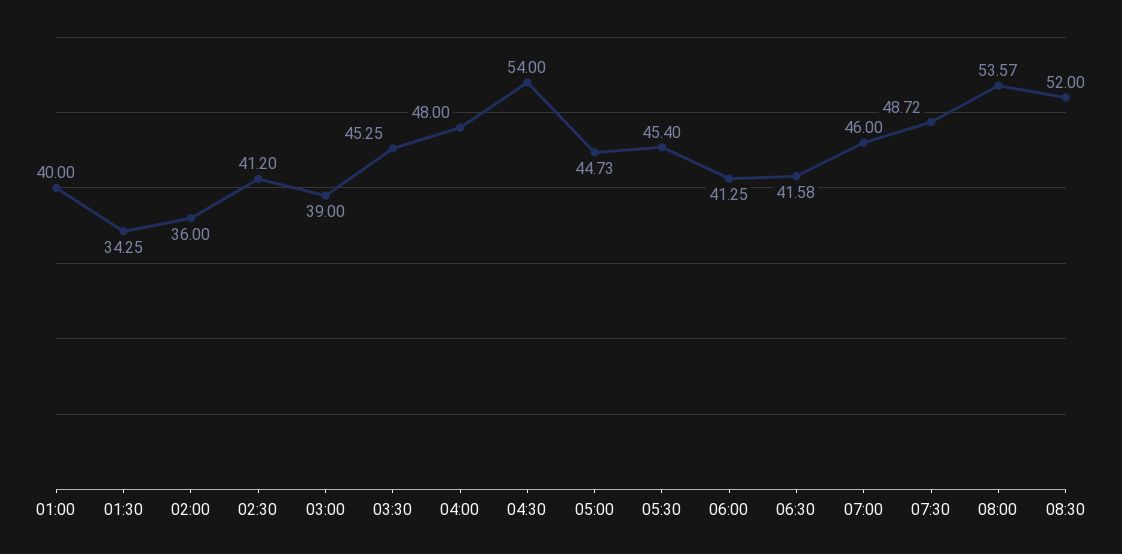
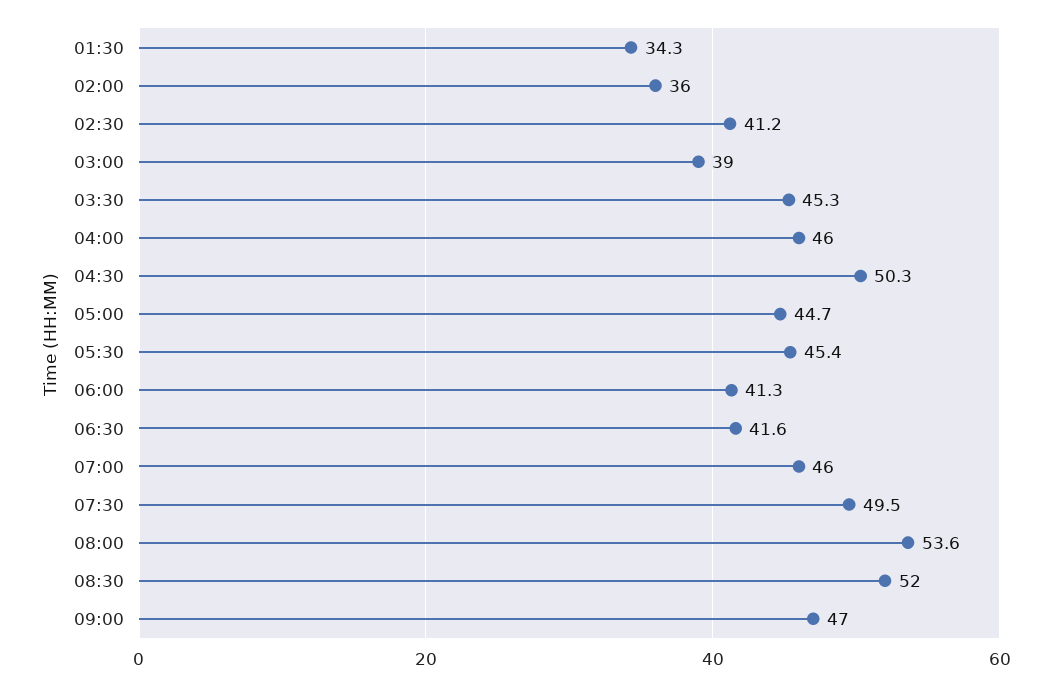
01:00: 40 -> none
04:00: 48 -> 46
04:30: 54 -> 50.3
07:30: 48.72 -> 49.5
09:00: none -> 47

